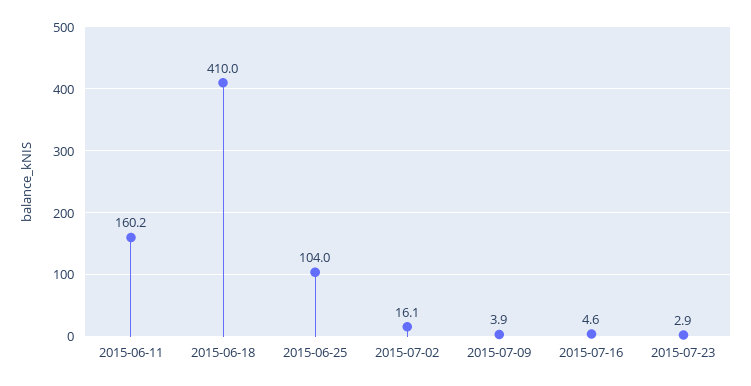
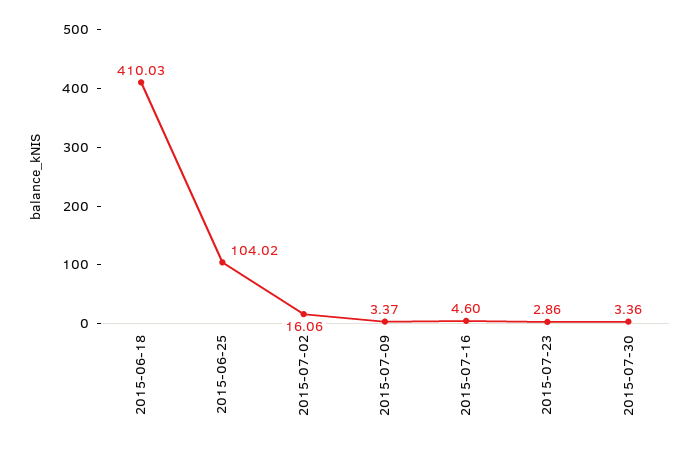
2015-06-11: 160.2 -> none
2015-07-09: 3.9 -> 3.37
2015-07-30: none -> 3.36

